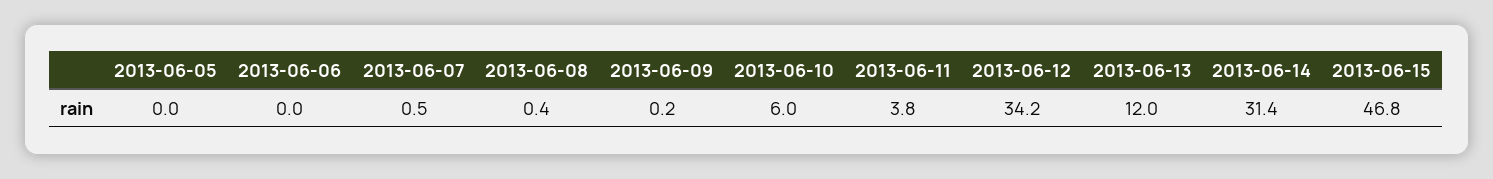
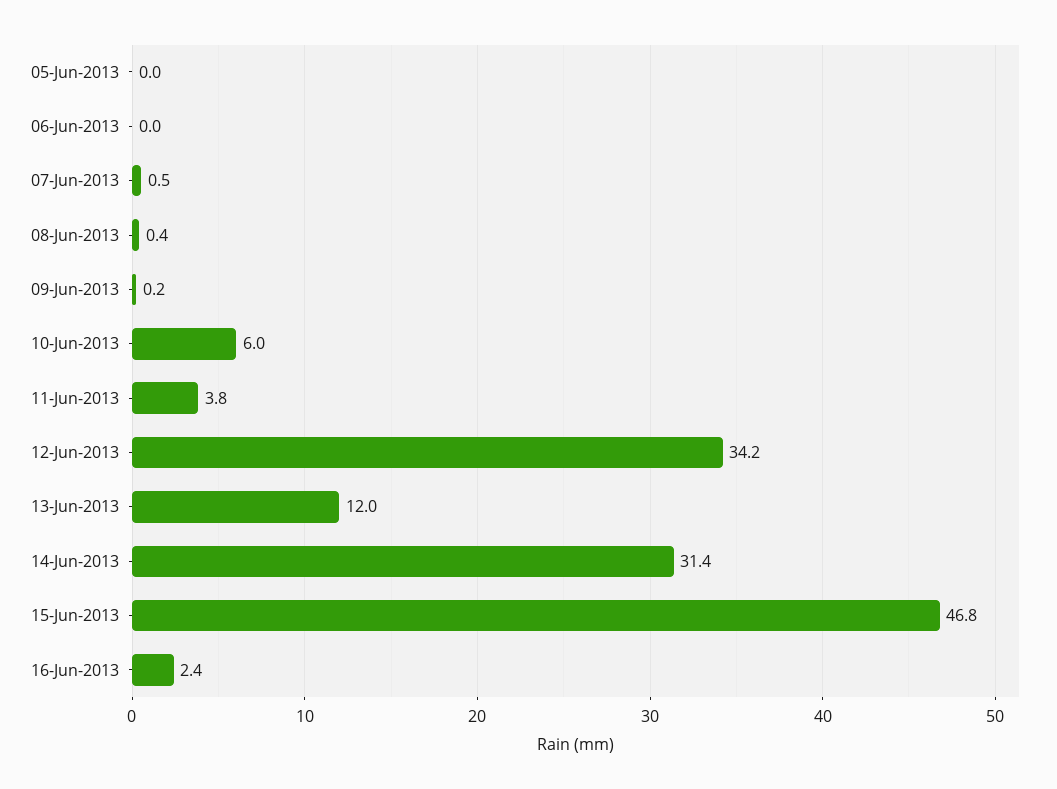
16-Jun-2013: none -> 2.4

